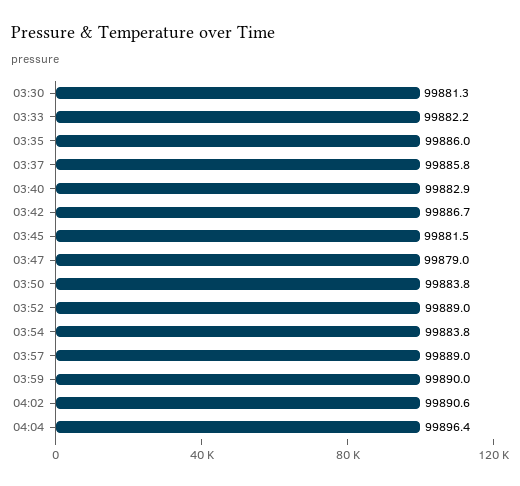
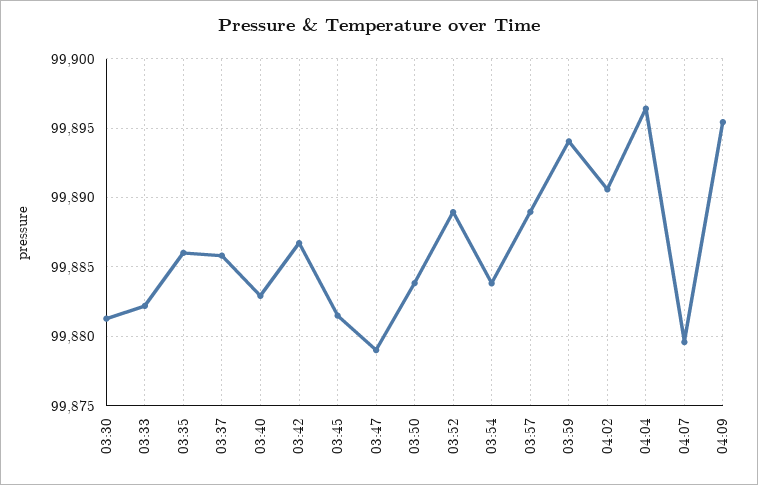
03:59: 99890 -> 99894
04:07: none -> 99879.5
04:09: none -> 99895.5

